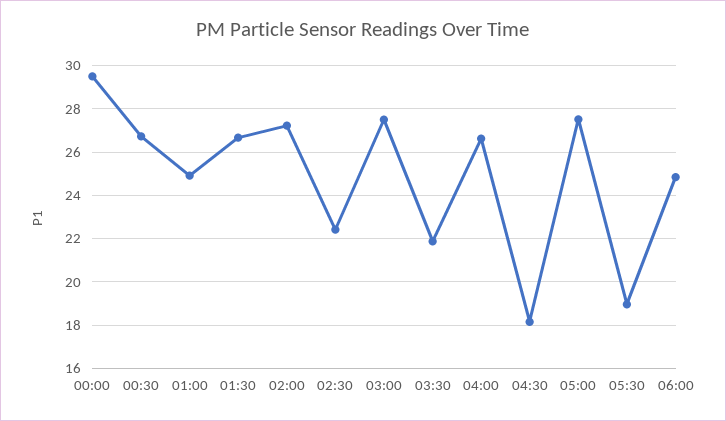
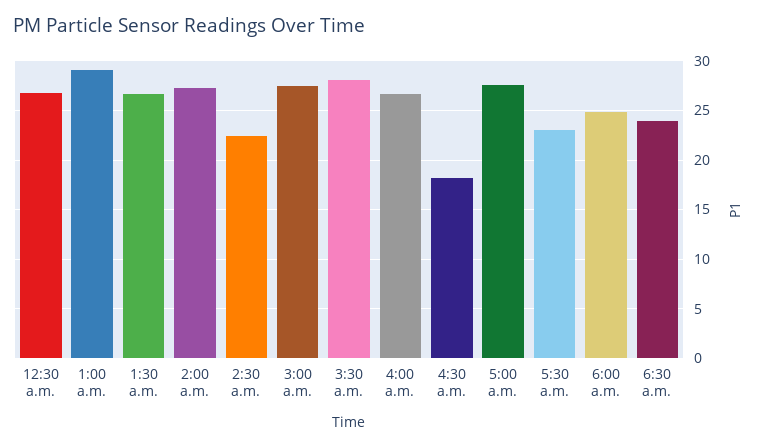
00:00: 29.5 -> none
01:00: 25 -> 29
03:30: 22 -> 28
05:30: 19 -> 23
6:30 a.m.: none -> 24

